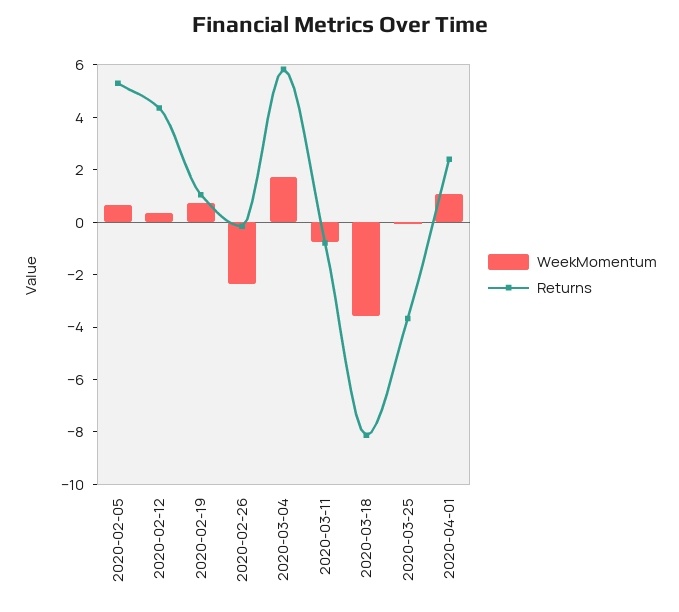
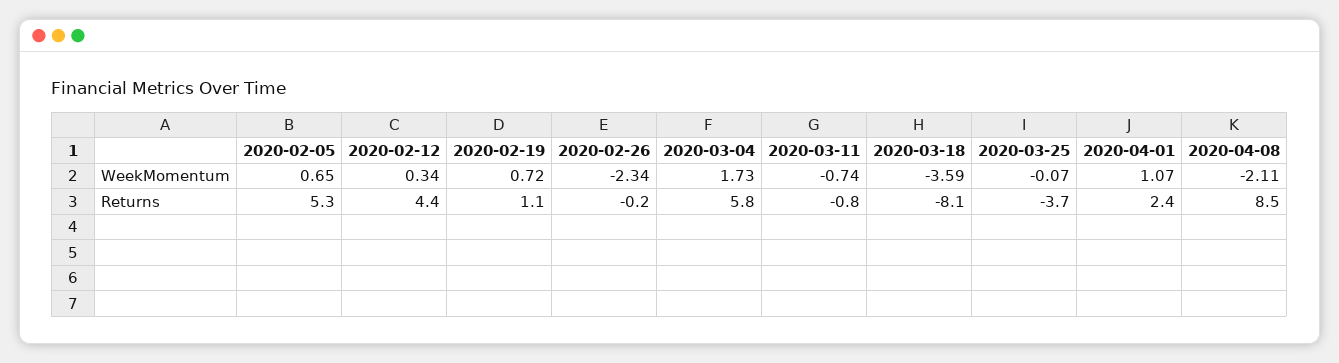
WeekMomentum, 2020-04-08: none -> -2.11
Returns, 2020-04-08: none -> 8.5

